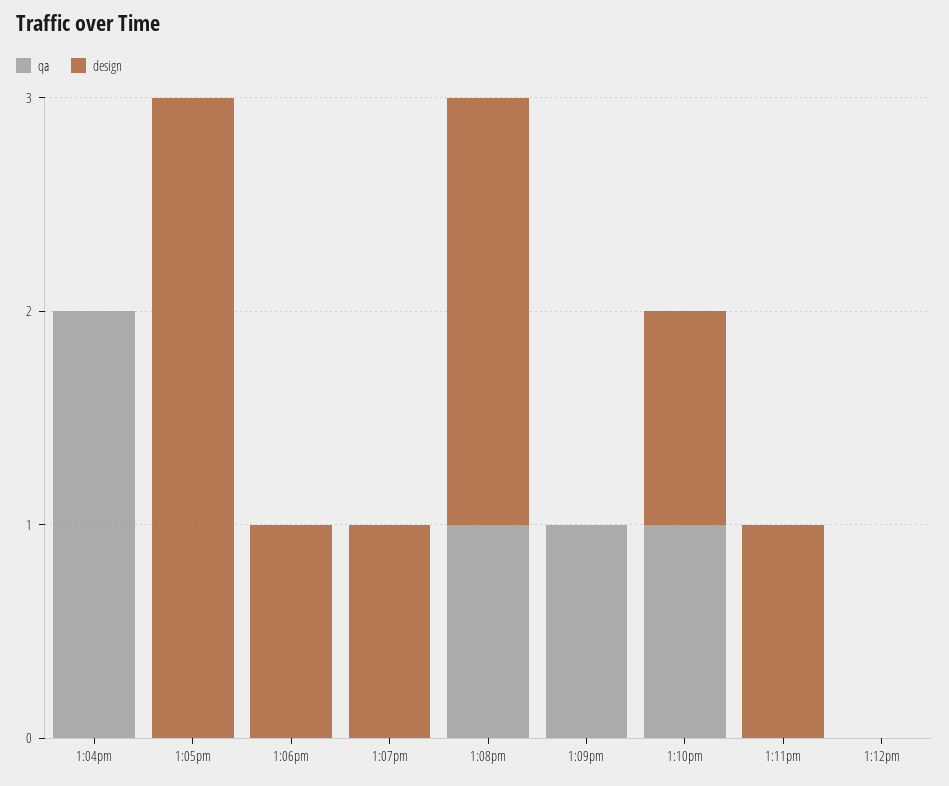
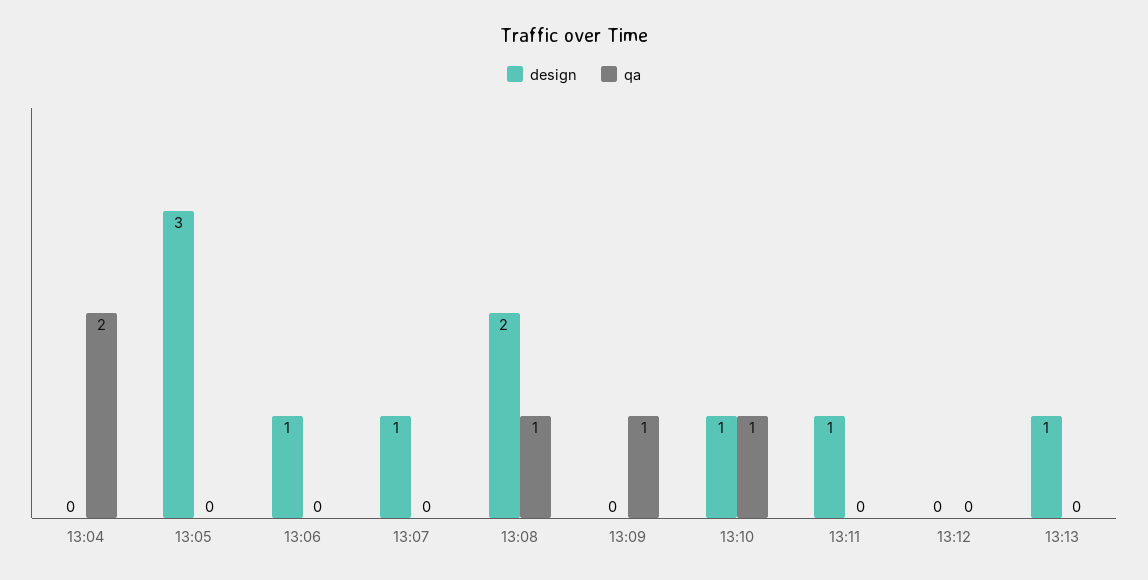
design, 13:13: none -> 1
qa, 13:13: none -> 0

